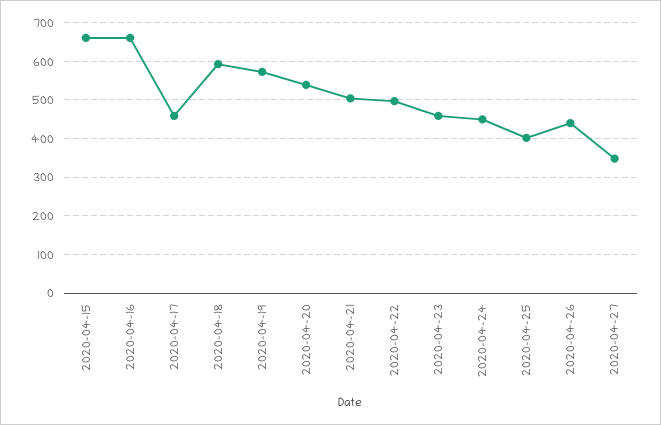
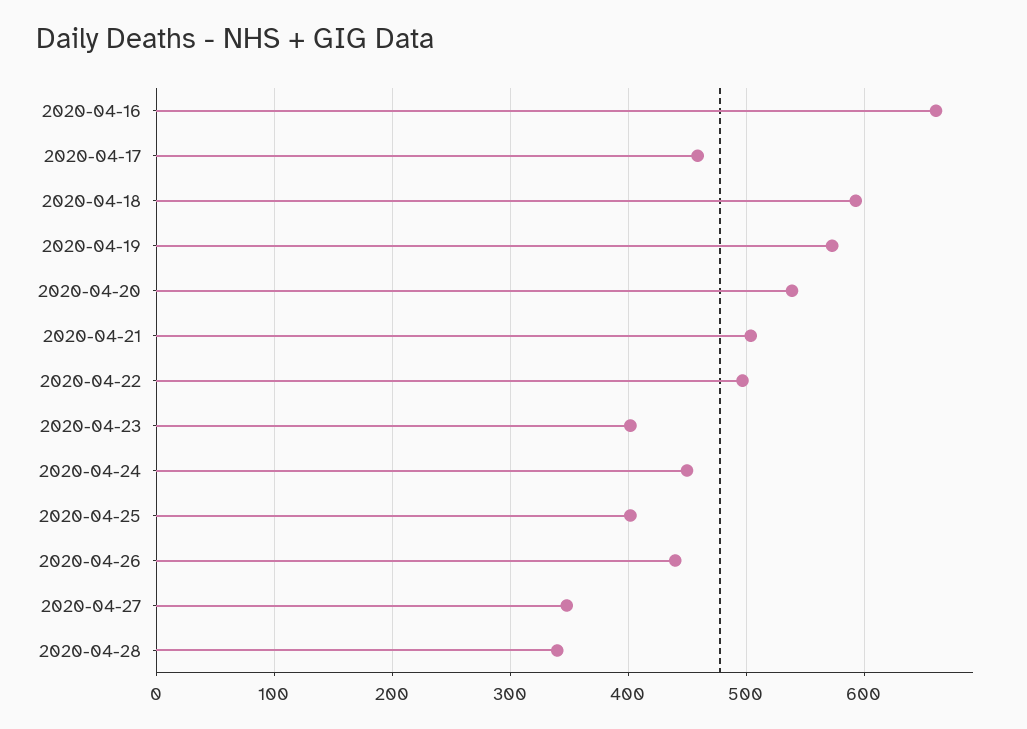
2020-04-15: 660 -> none
2020-04-23: 460 -> 400
2020-04-28: none -> 340

